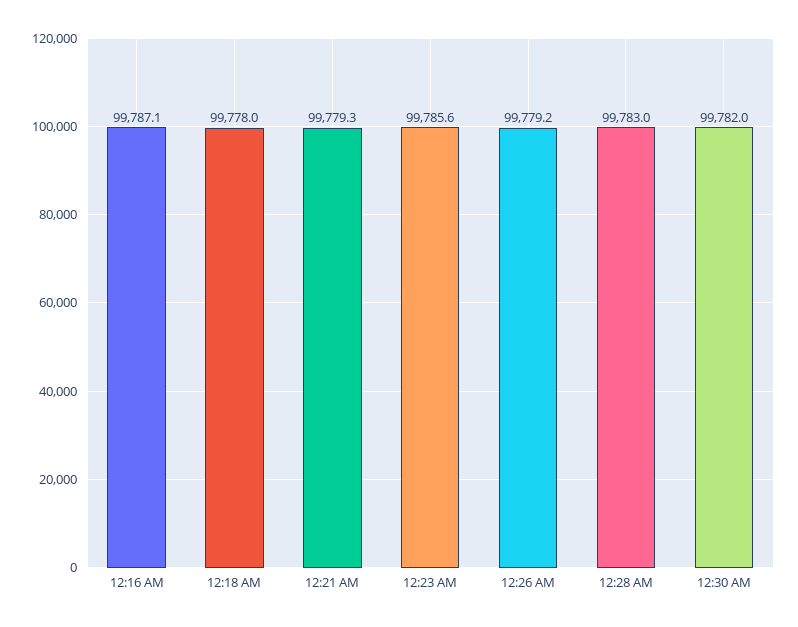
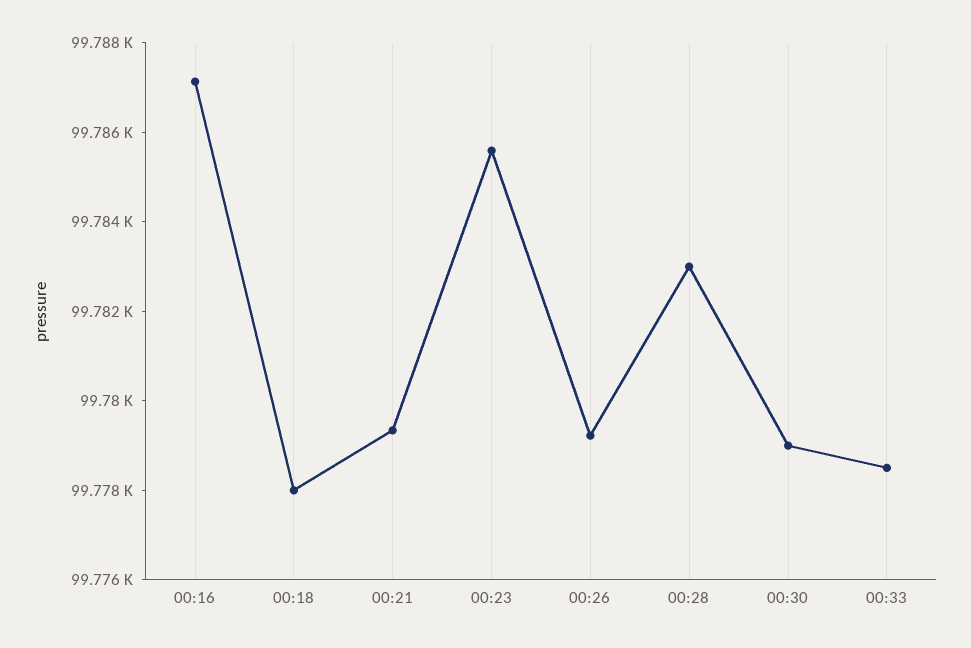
12:30 AM: 99782 -> 99779
00:33: none -> 99778.5

